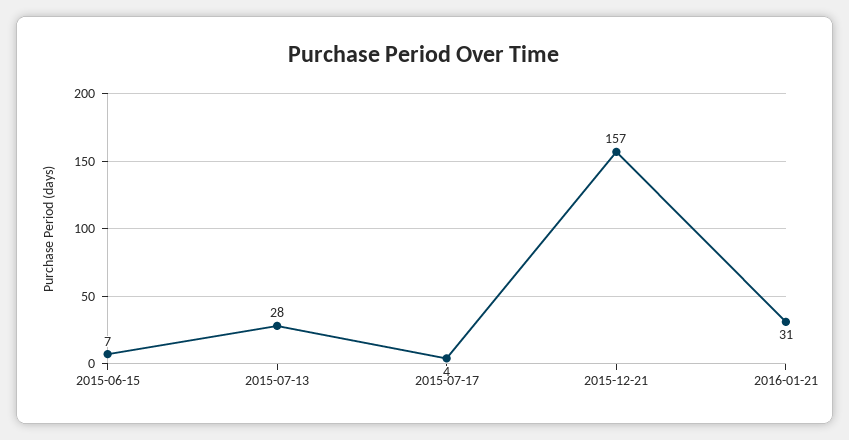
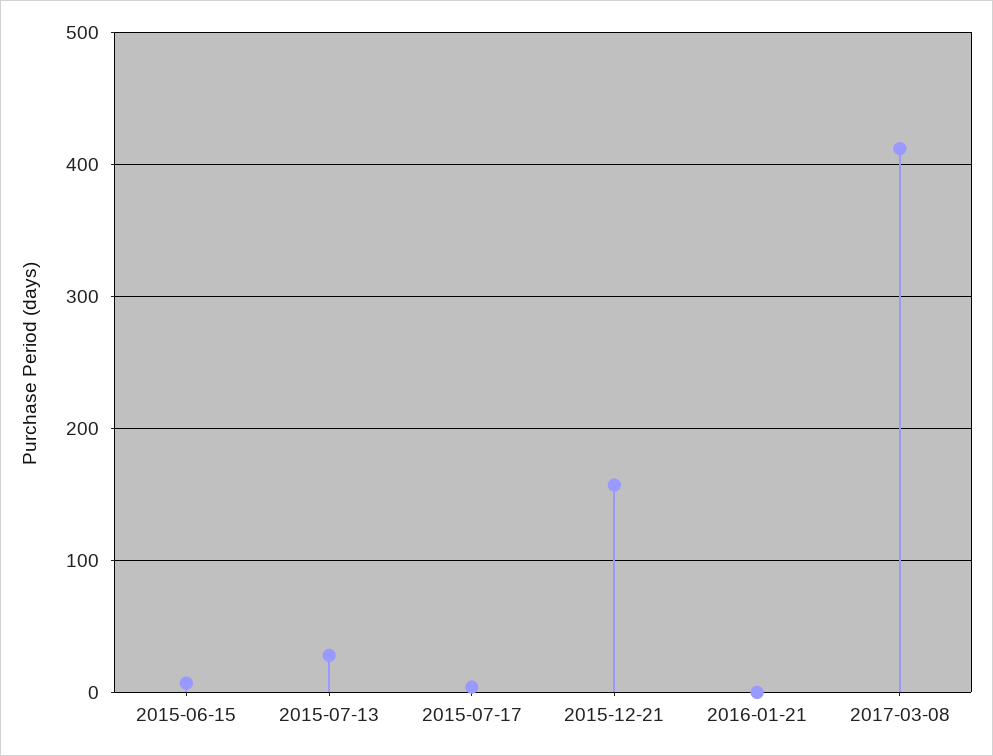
2016-01-21: 31 -> 0
2017-03-08: none -> 410

